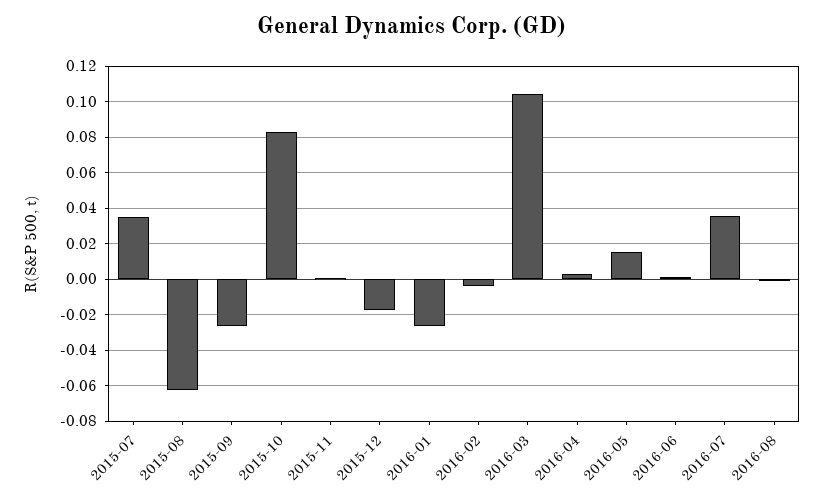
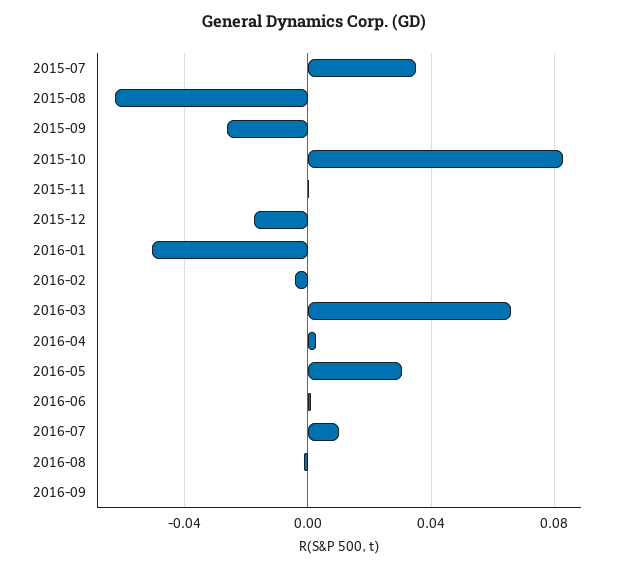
2016-01: -0.025 -> -0.05
2016-03: 0.105 -> 0.065
2016-05: 0.015 -> 0.03
2016-07: 0.035 -> 0.01
2016-09: none -> 0

